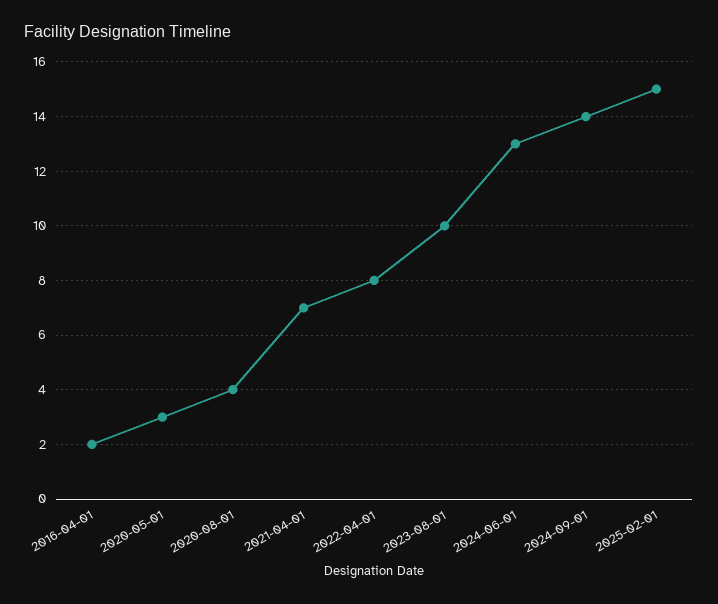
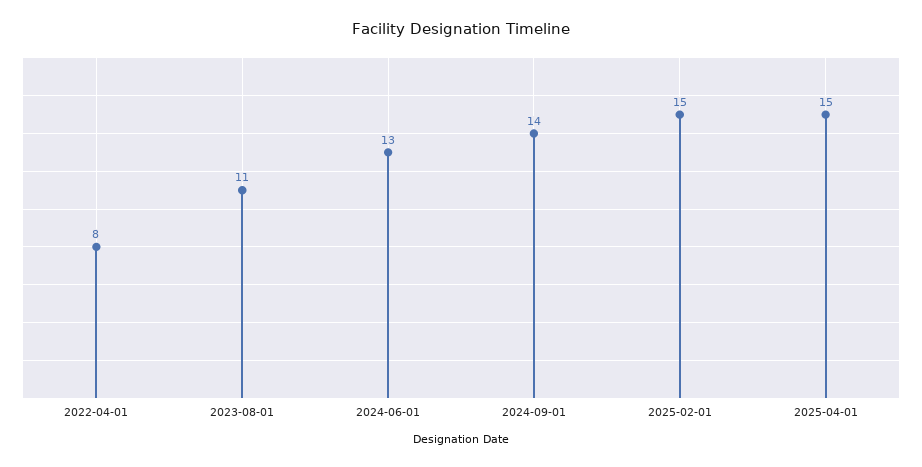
2016-04-01: 2 -> none
2020-05-01: 3 -> none
2020-08-01: 4 -> none
2021-04-01: 7 -> none
2023-08-01: 10 -> 11
2025-04-01: none -> 15

